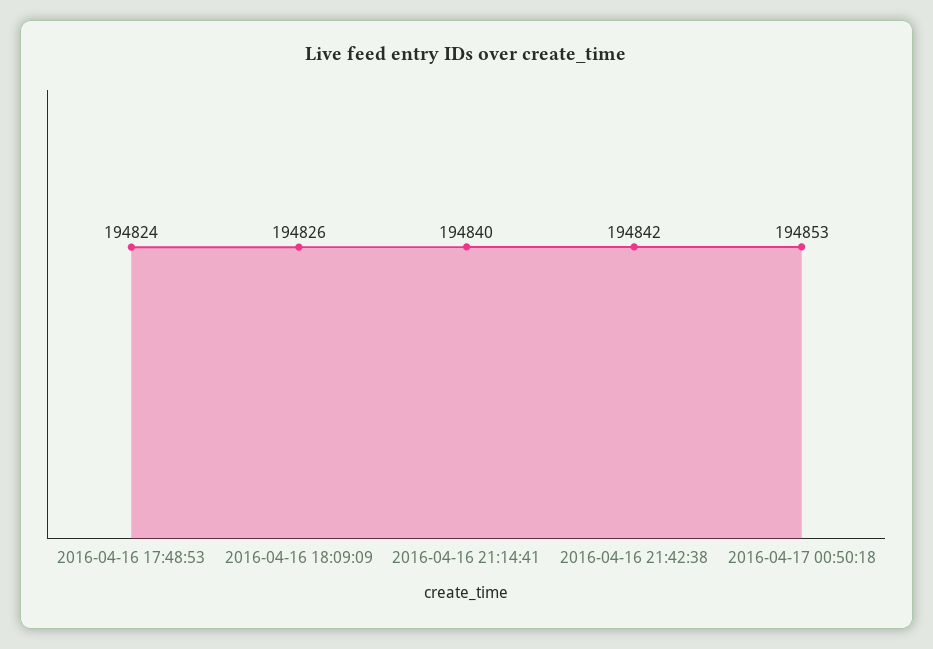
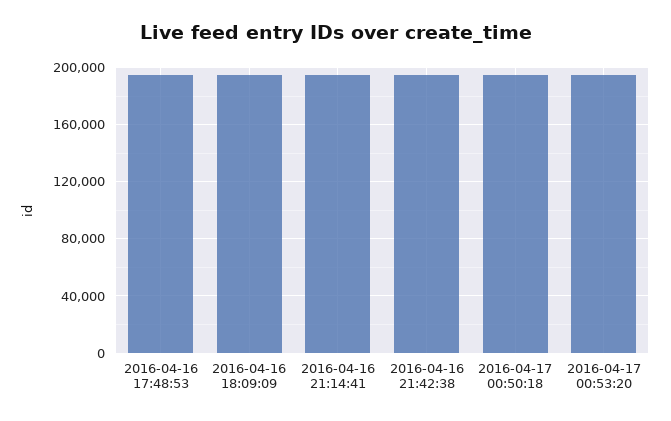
2016-04-17 00:53:20: none -> 195000

